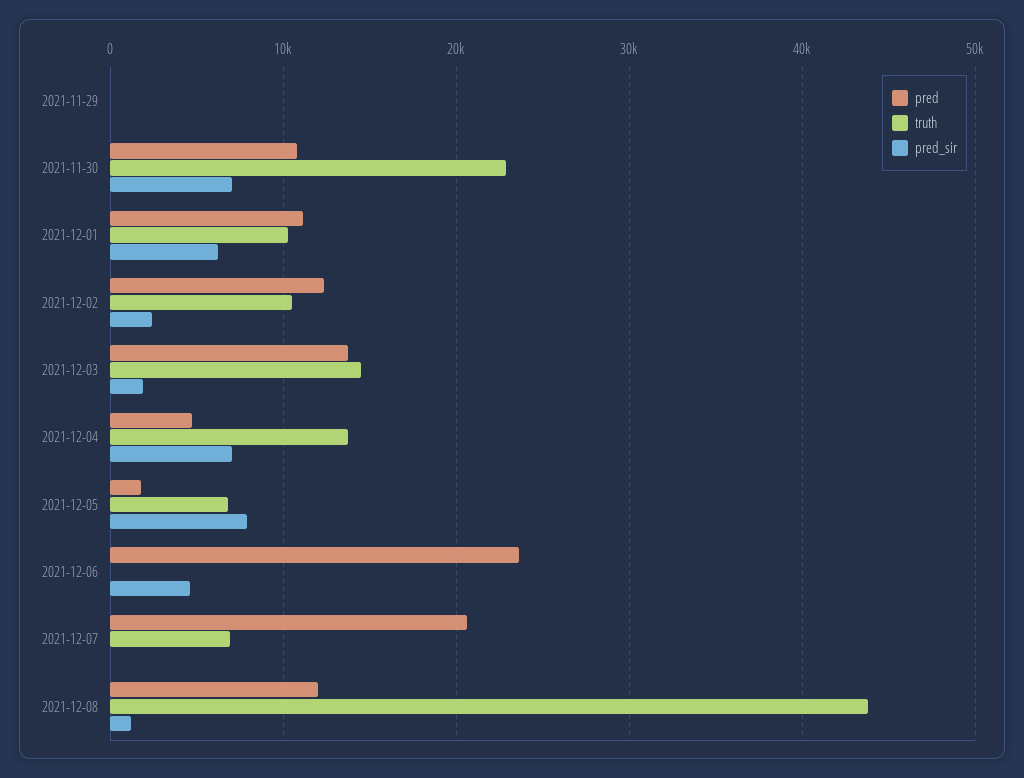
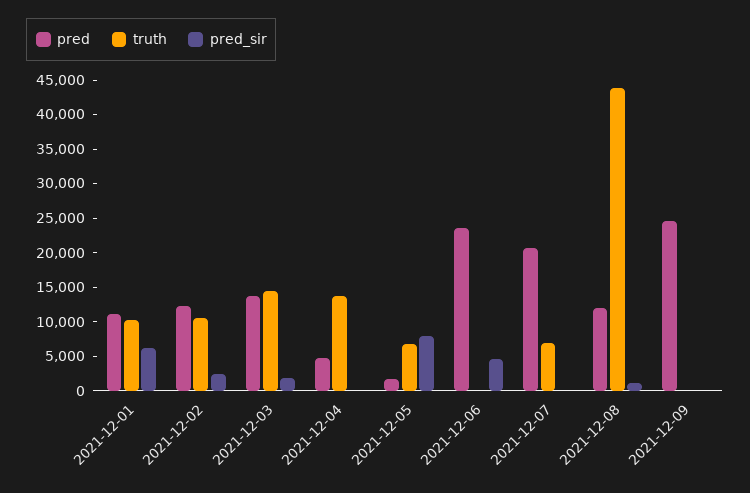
pred, 2021-11-29: 0 -> none
truth, 2021-11-29: 0 -> none
pred_sir, 2021-11-29: 0 -> none
pred, 2021-11-30: 11000 -> none
truth, 2021-11-30: 23000 -> none
pred_sir, 2021-11-30: 7000 -> none
pred_sir, 2021-12-04: 7000 -> 0
pred, 2021-12-09: none -> 25000
truth, 2021-12-09: none -> 0
pred_sir, 2021-12-09: none -> 0

